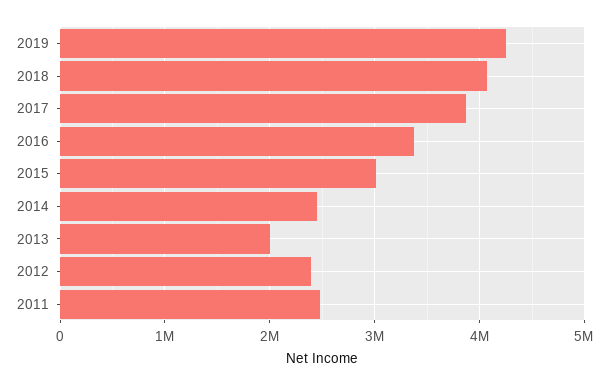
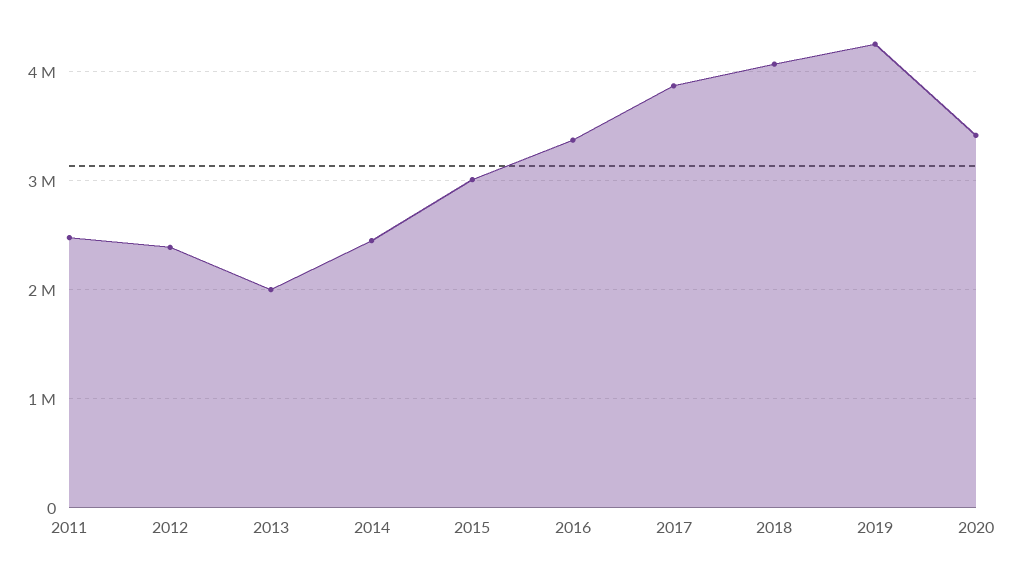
2020: none -> 3400000

